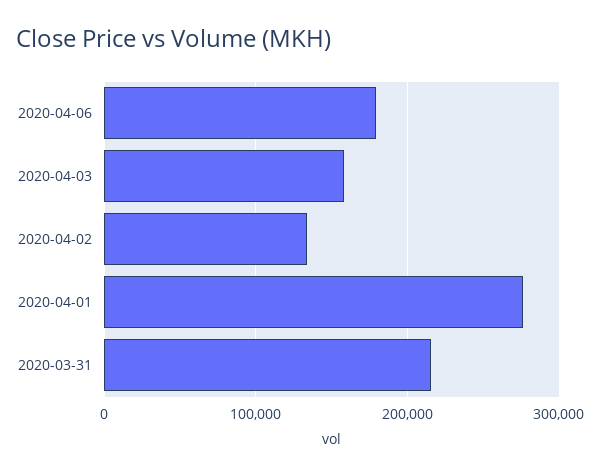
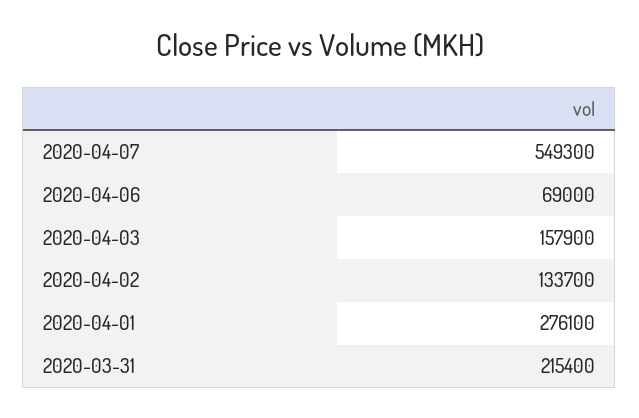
2020-04-06: 180000 -> 69000
2020-04-07: none -> 549300

